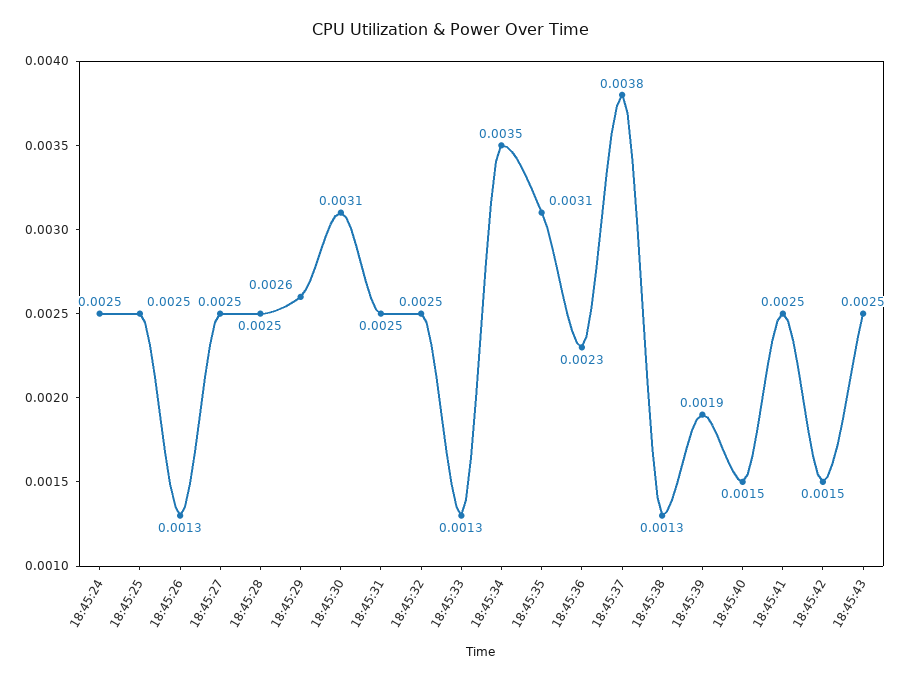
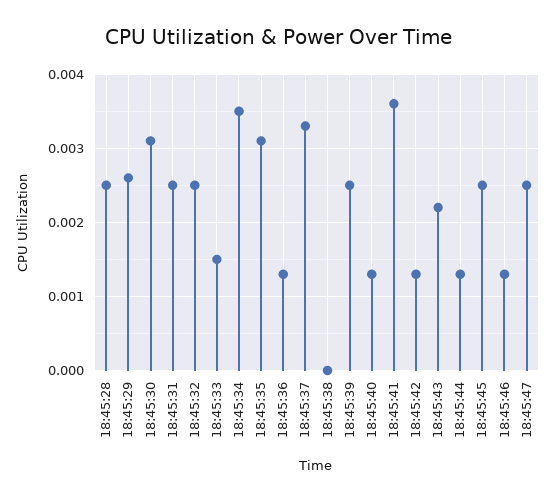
18:45:24: 0.0025 -> none
18:45:25: 0.0025 -> none
18:45:26: 0.0013 -> none
18:45:27: 0.0025 -> none
18:45:33: 0.0013 -> 0.0015
18:45:36: 0.0023 -> 0.0013
18:45:37: 0.0038 -> 0.0033
18:45:38: 0.0013 -> 0
18:45:39: 0.0019 -> 0.0025
18:45:40: 0.0015 -> 0.0013
18:45:41: 0.0025 -> 0.0036
18:45:42: 0.0015 -> 0.0013
18:45:43: 0.0025 -> 0.0022
18:45:44: none -> 0.0013
18:45:45: none -> 0.0025
18:45:46: none -> 0.0013
18:45:47: none -> 0.0025

